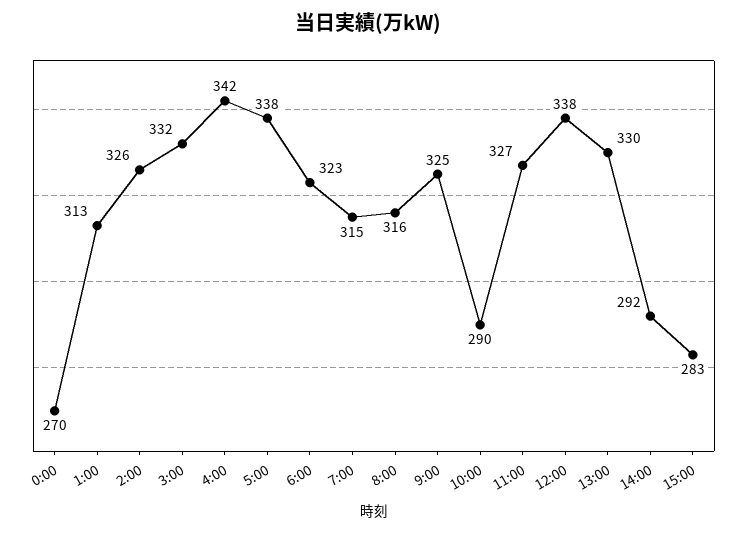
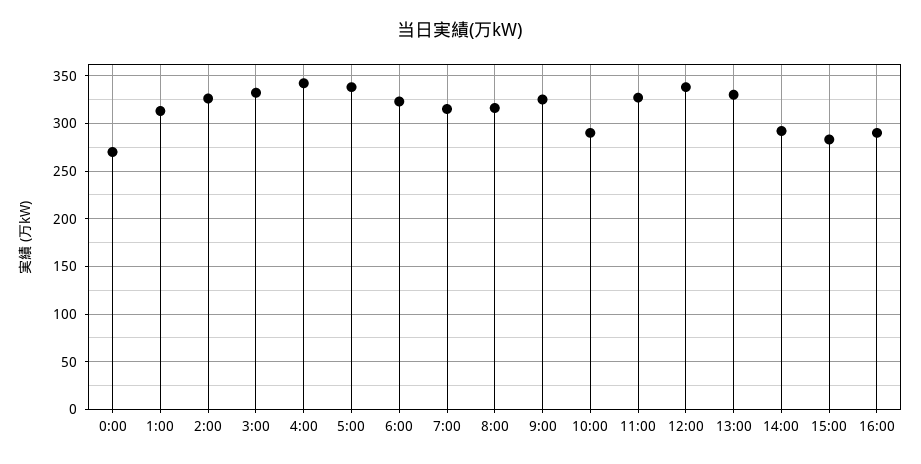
16:00: none -> 290

